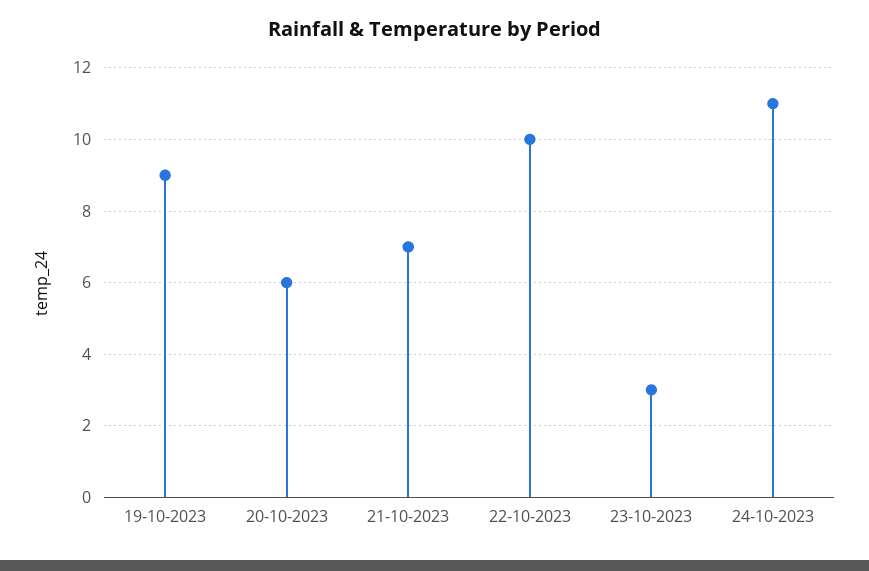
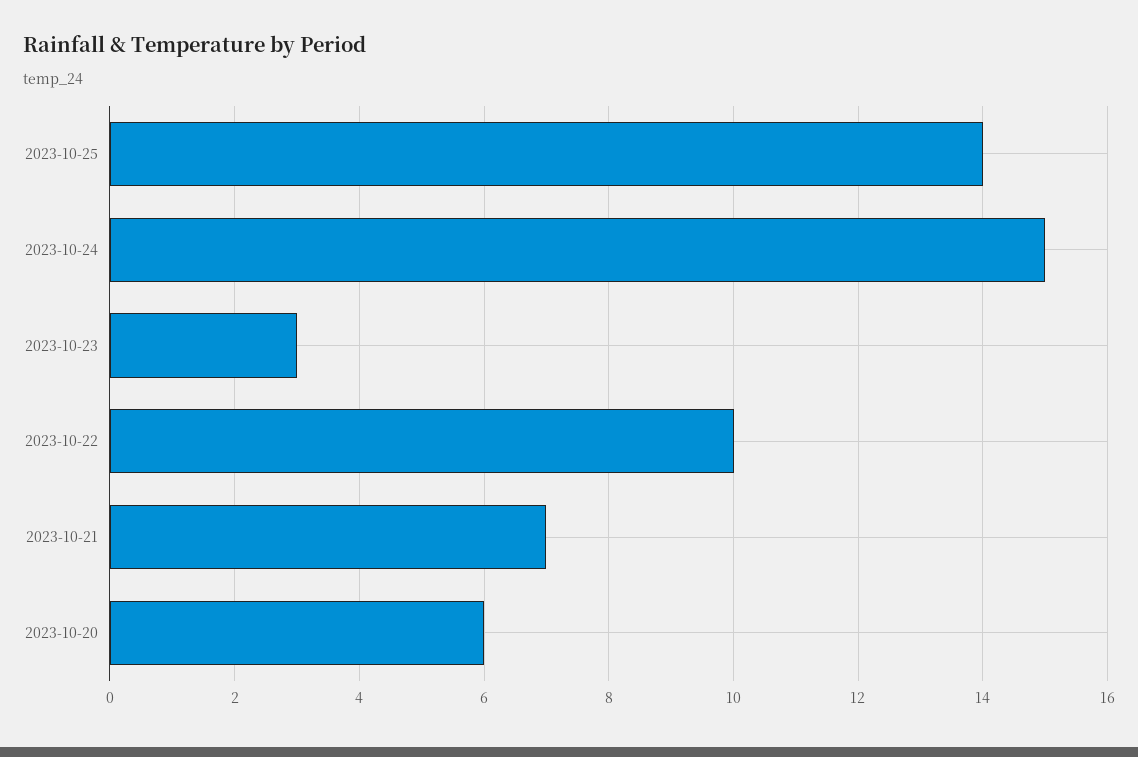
19-10-2023: 9 -> none
24-10-2023: 11 -> 15
2023-10-25: none -> 14

